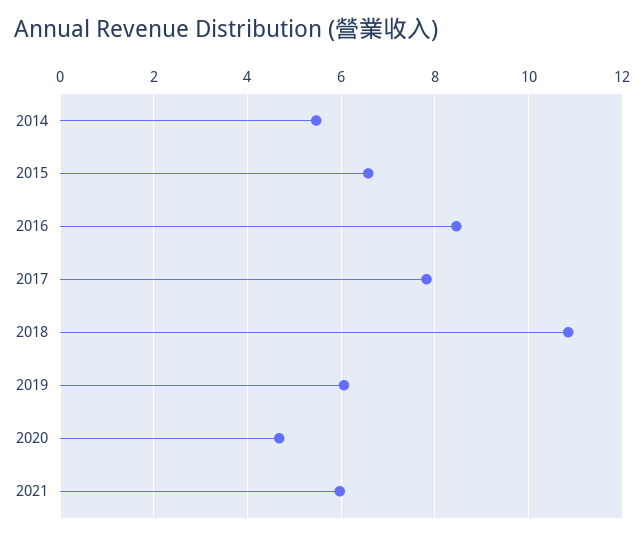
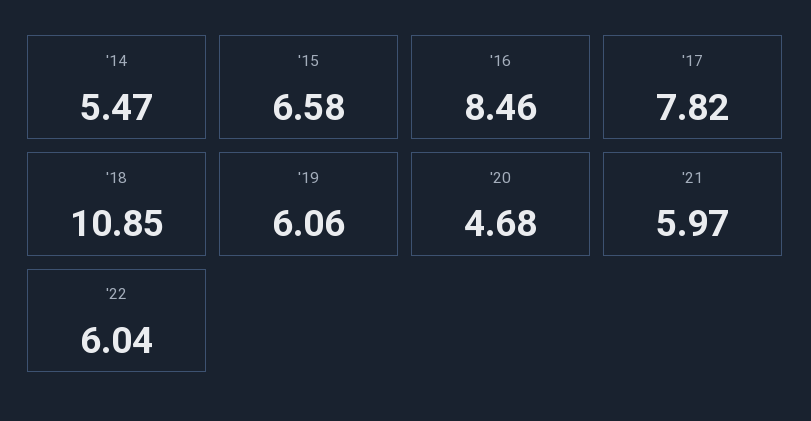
'22: none -> 6.04

